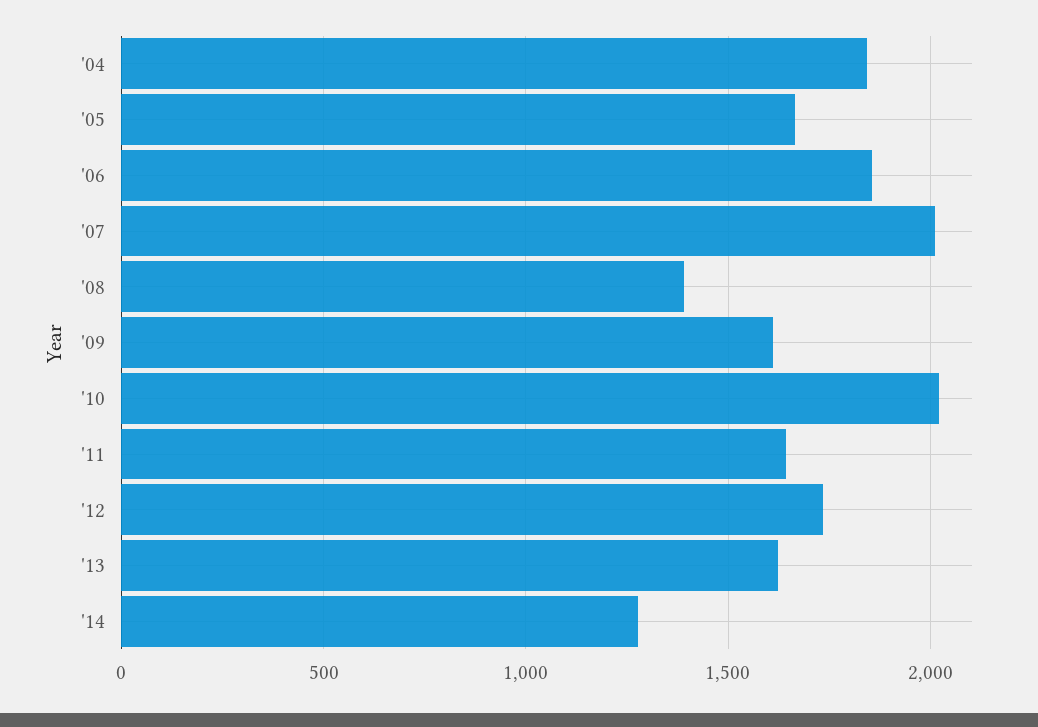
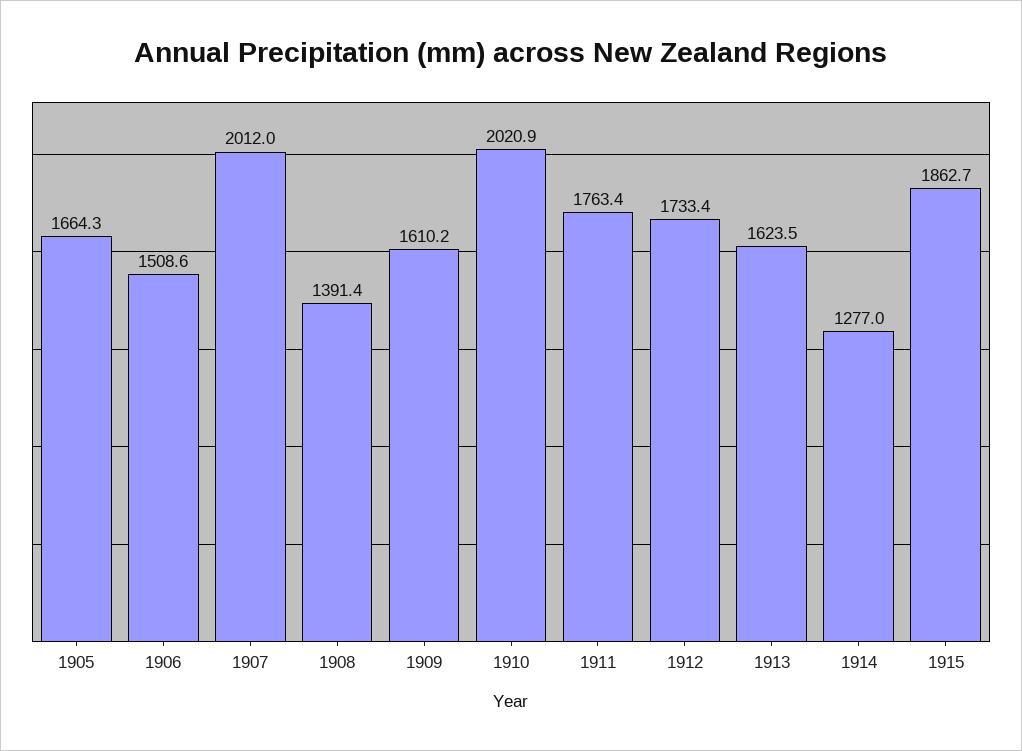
'04: 1850 -> none
'06: 1850 -> 1508.6
'11: 1650 -> 1763.4
1915: none -> 1862.7

